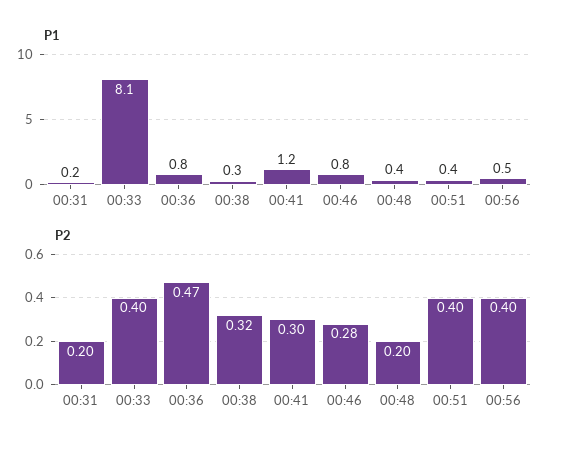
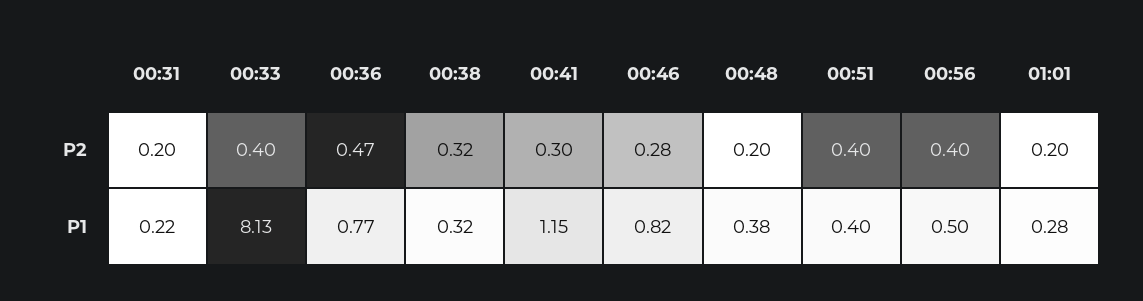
P2, 01:01: none -> 0.2
P1, 01:01: none -> 0.28

